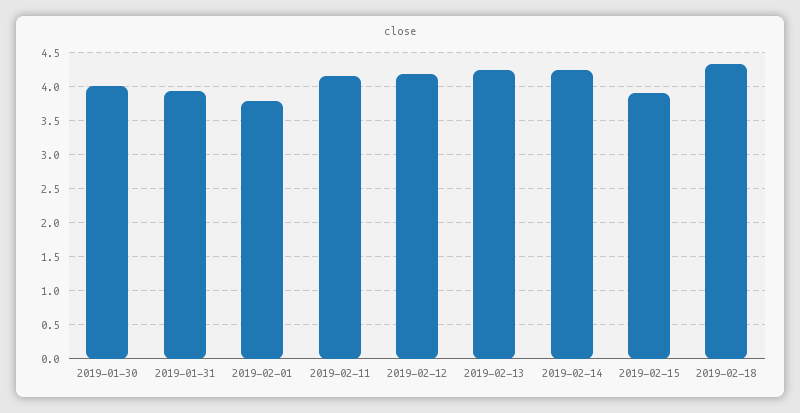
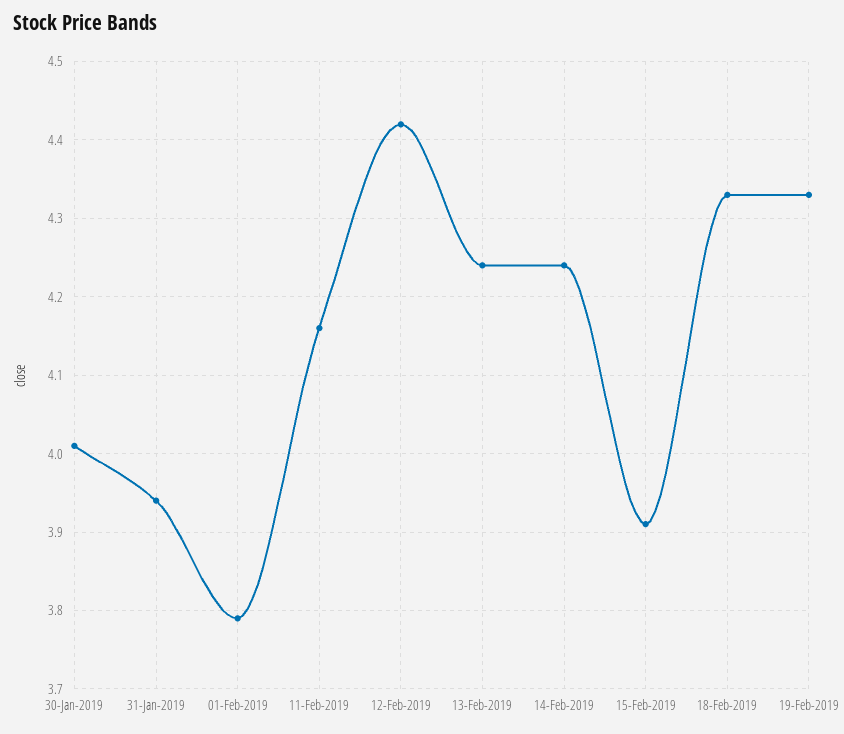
2019-02-12: 4.2 -> 4.42
19-Feb-2019: none -> 4.33

